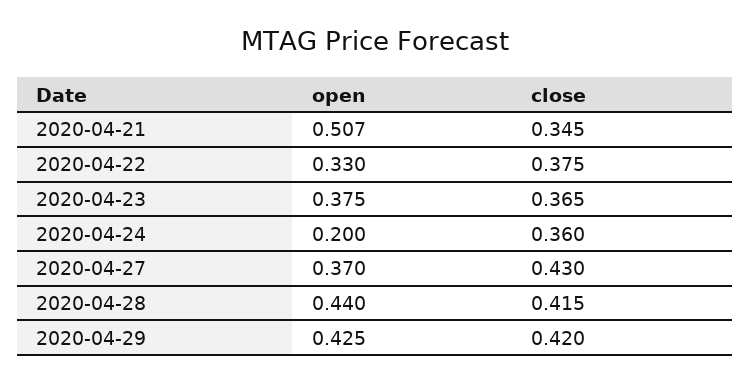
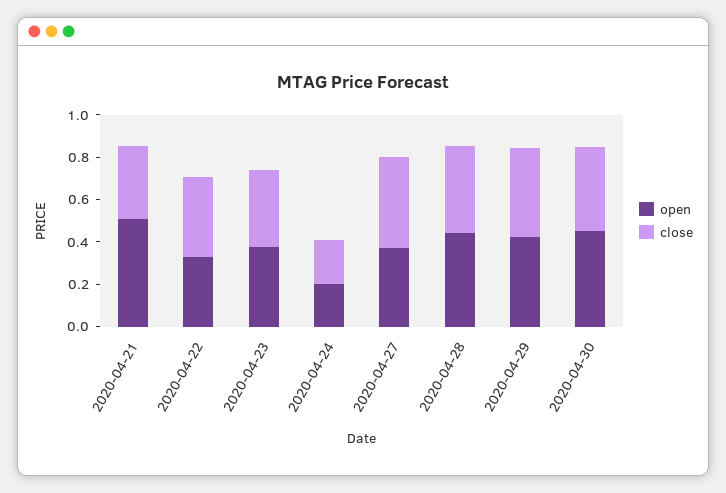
close, 2020-04-24: 0.36 -> 0.2
open, 2020-04-30: none -> 0.45
close, 2020-04-30: none -> 0.4

